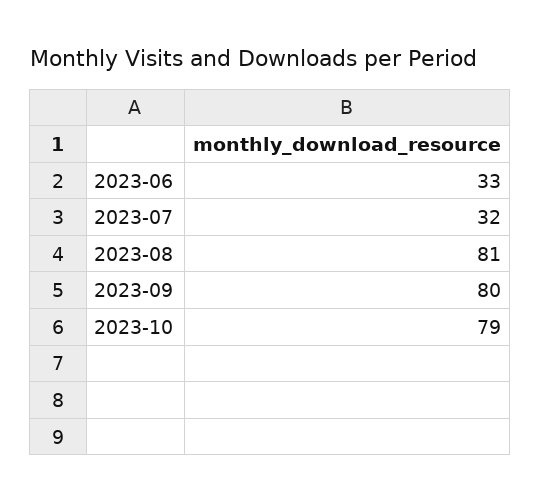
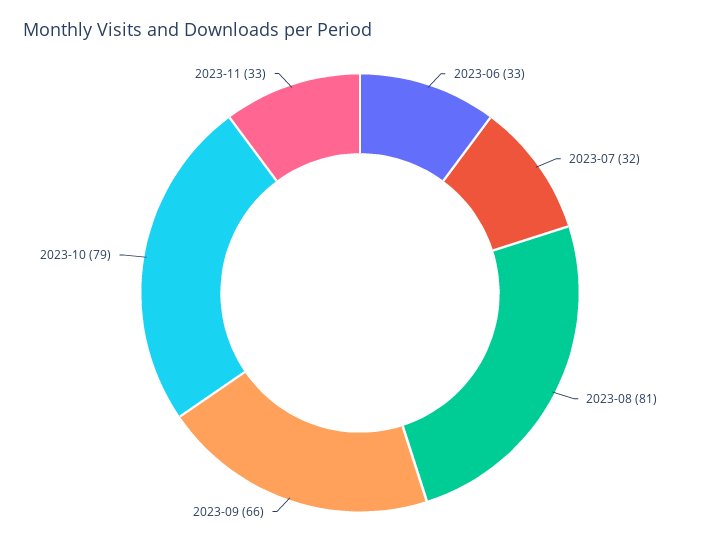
2023-09: 80 -> 66
2023-11: none -> 33

